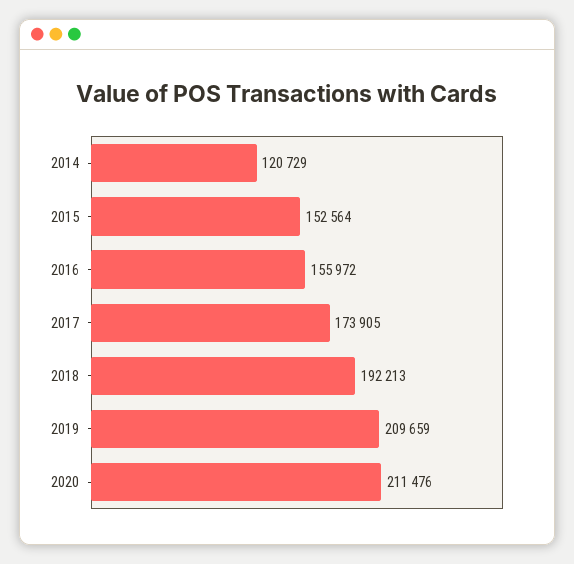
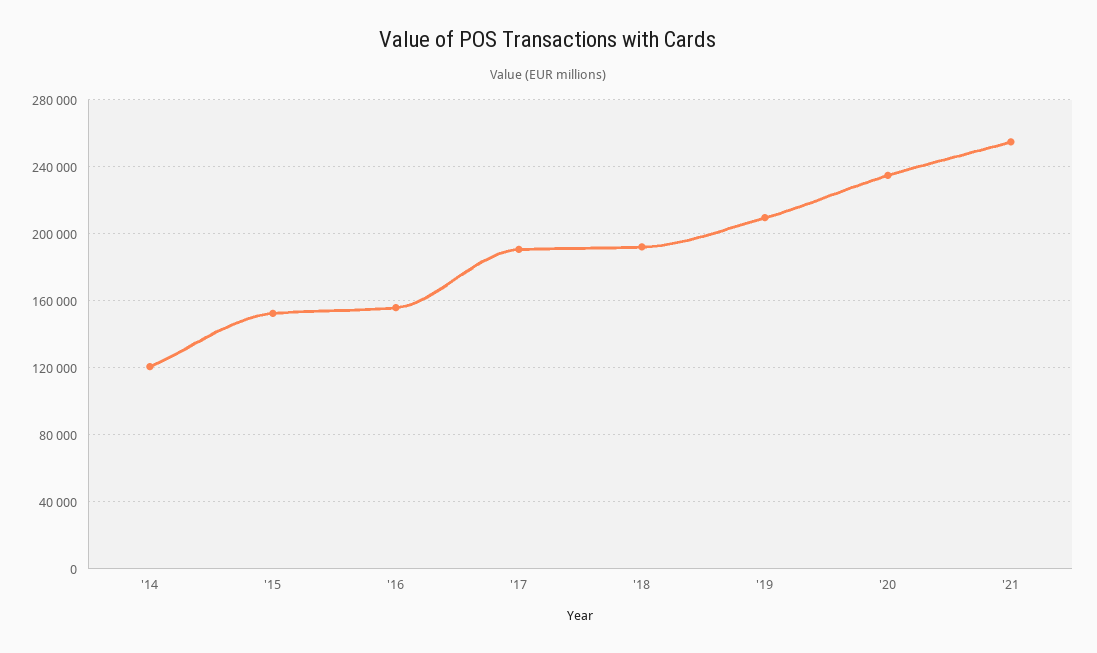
2017: 173905 -> 190000
2020: 211476 -> 235000
'21: none -> 255000

